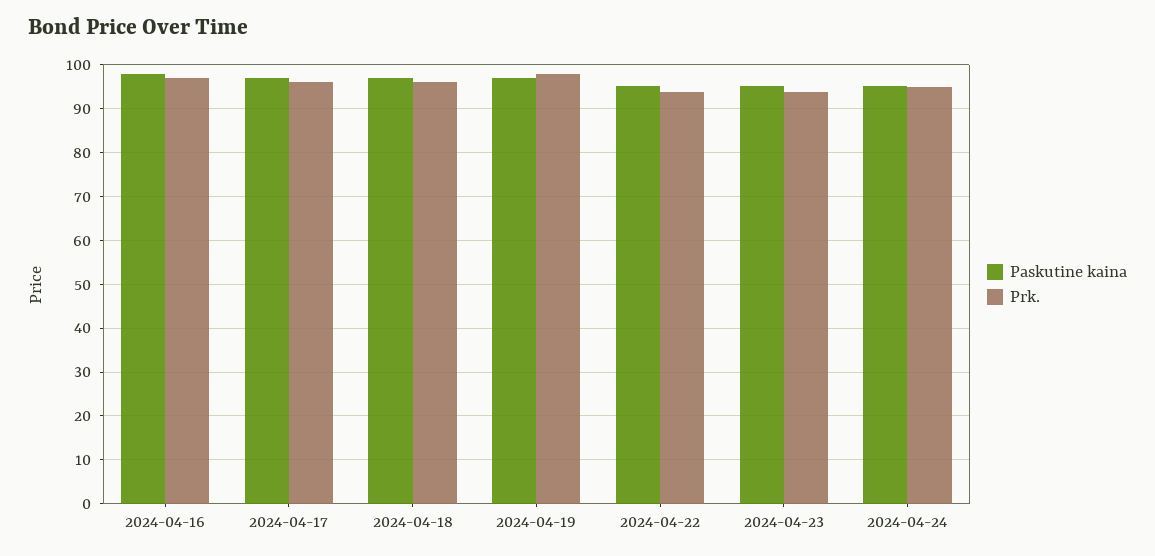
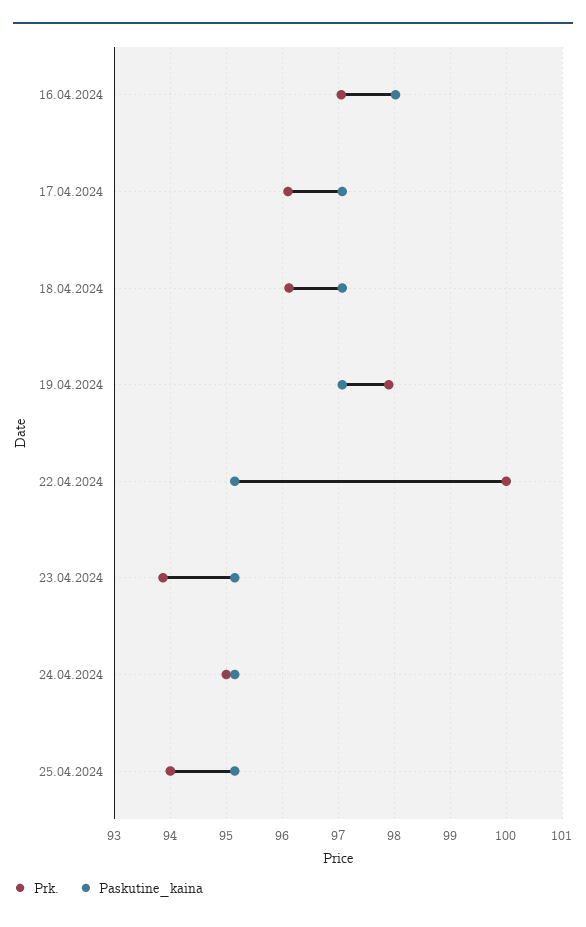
Prk., 2024-04-22: 94 -> 100
Prk., 25.04.2024: none -> 94
Paskutine kaina, 25.04.2024: none -> 95.2

